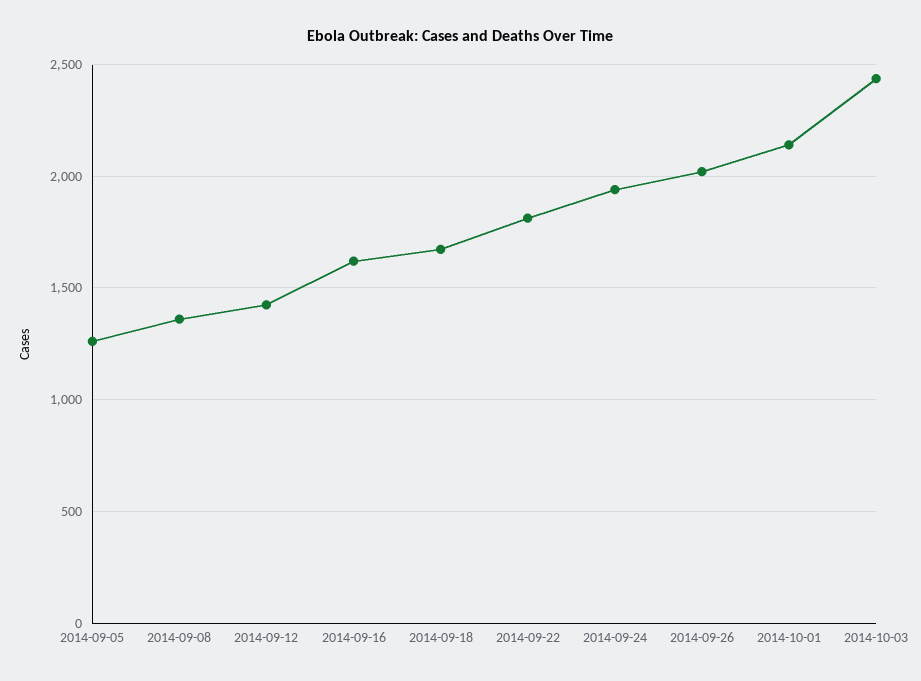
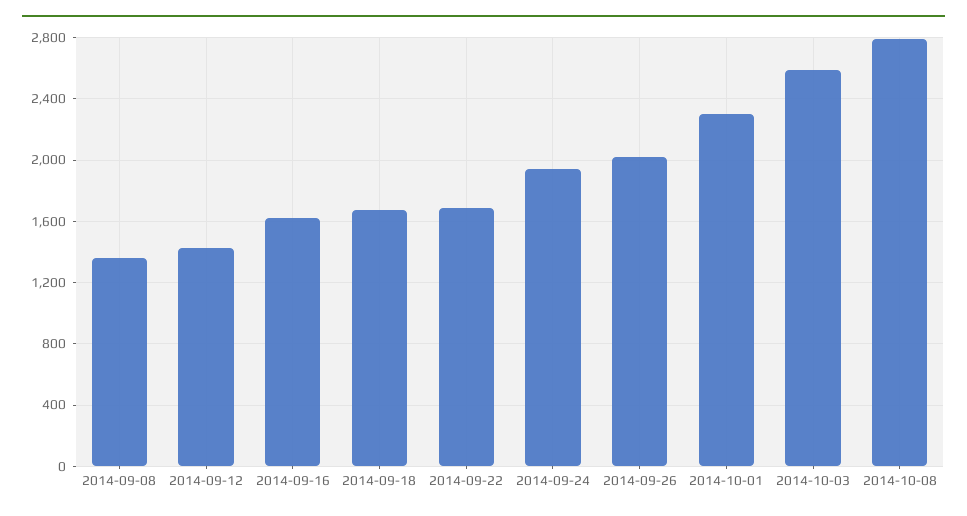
2014-09-05: 1250 -> none
2014-09-22: 1800 -> 1700
2014-10-01: 2150 -> 2300
2014-10-03: 2450 -> 2600
2014-10-08: none -> 2800

